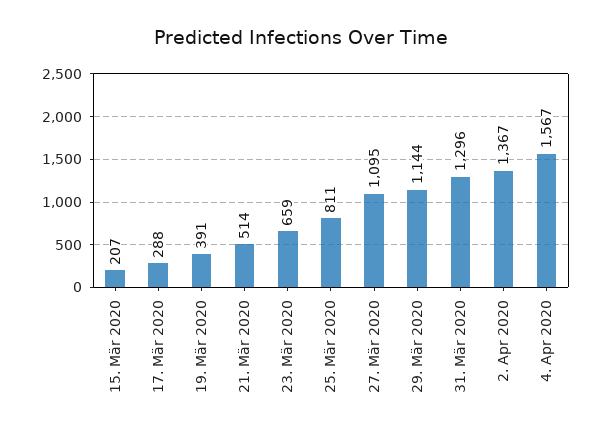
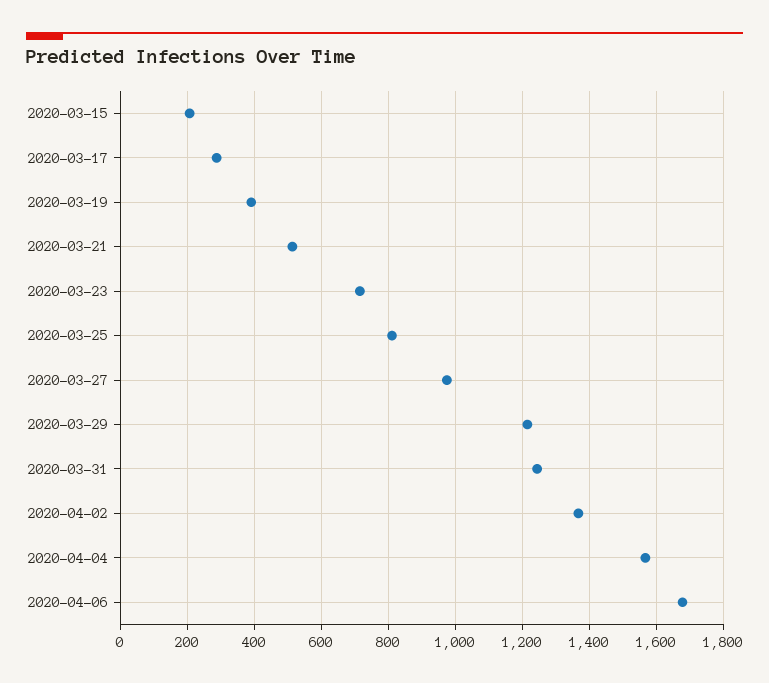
23. Mär 2020: 659 -> 720
27. Mär 2020: 1095 -> 980
29. Mär 2020: 1144 -> 1220
31. Mär 2020: 1296 -> 1240
2020-04-06: none -> 1680

